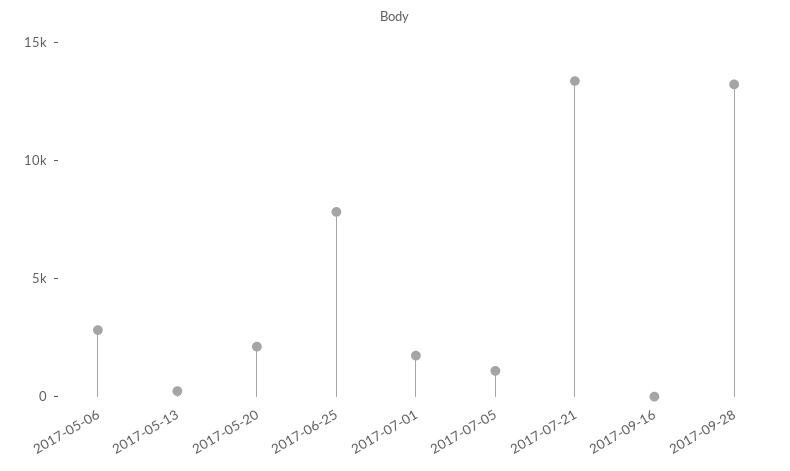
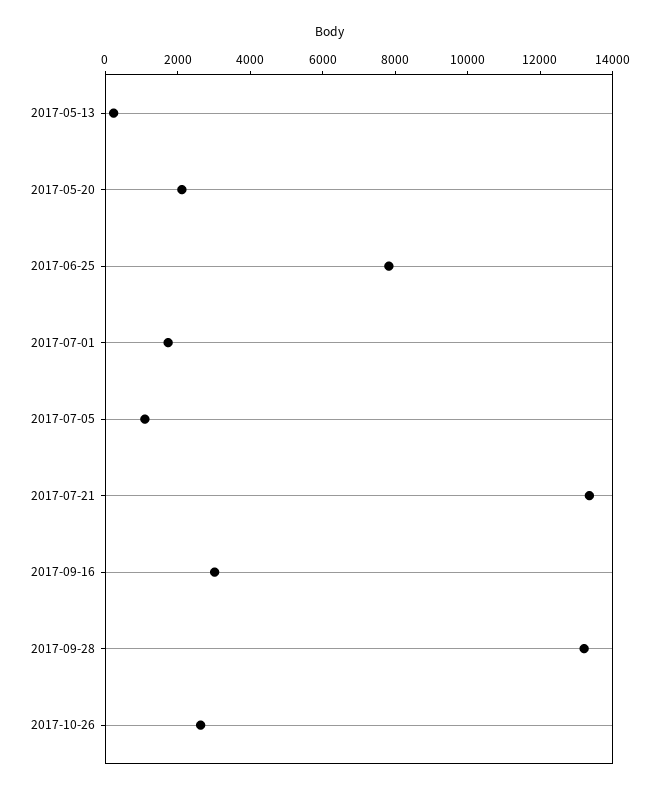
2017-05-06: 3000 -> none
2017-09-16: 0 -> 3000
2017-10-26: none -> 2500

